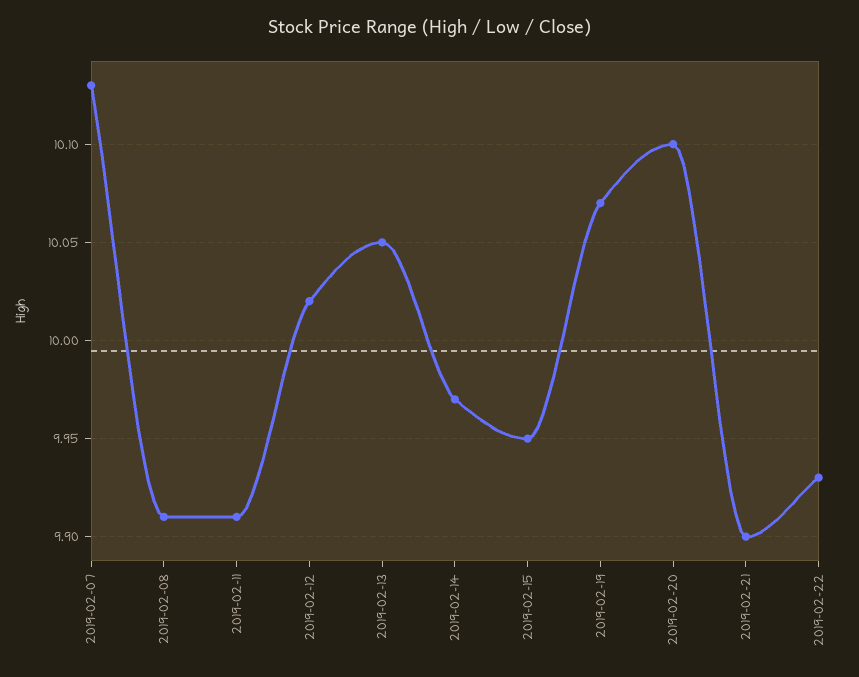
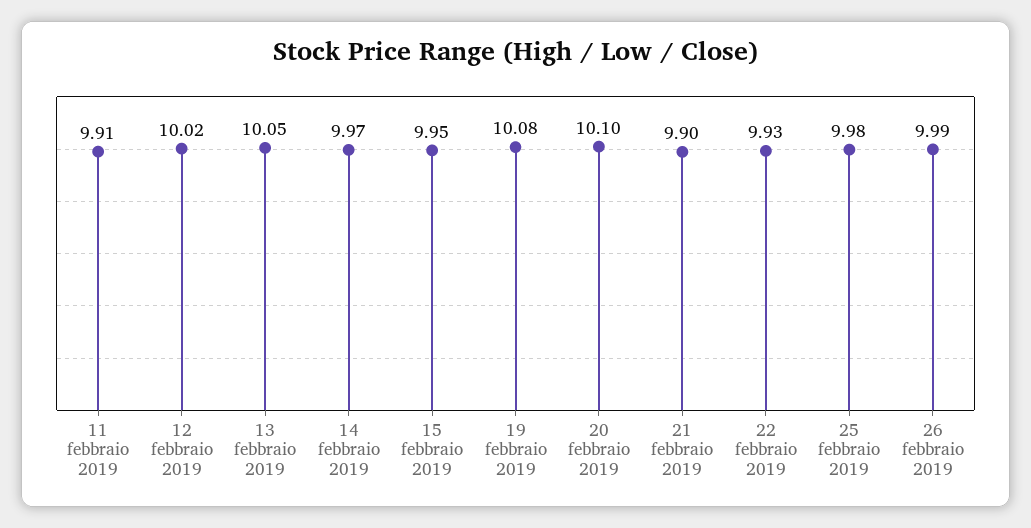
2019-02-07: 10.13 -> none
2019-02-08: 9.91 -> none
2019-02-19: 10.07 -> 10.08
25 febbraio 2019: none -> 9.98
26 febbraio 2019: none -> 9.99

